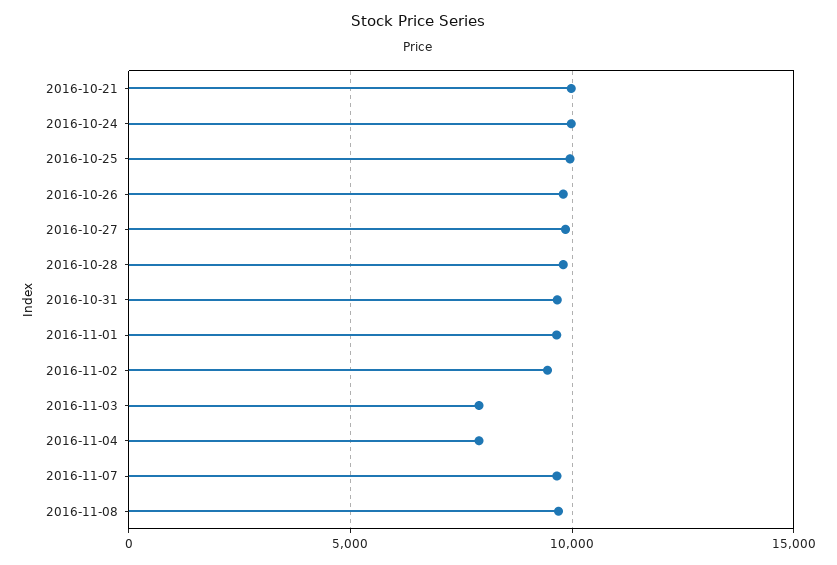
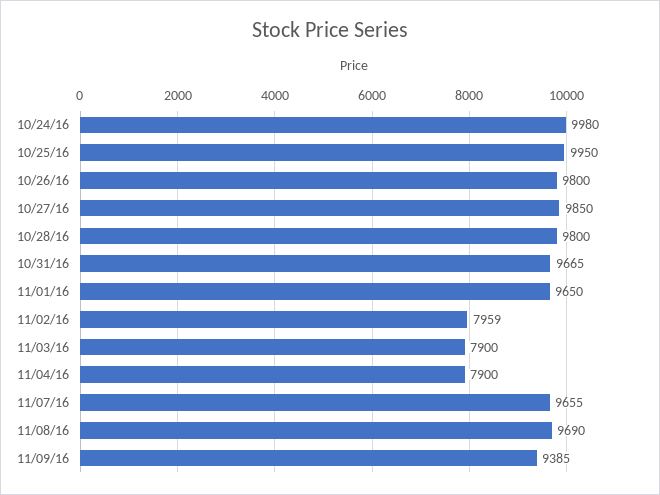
2016-10-21: 10000 -> none
2016-11-02: 9500 -> 7959
11/09/16: none -> 9385

